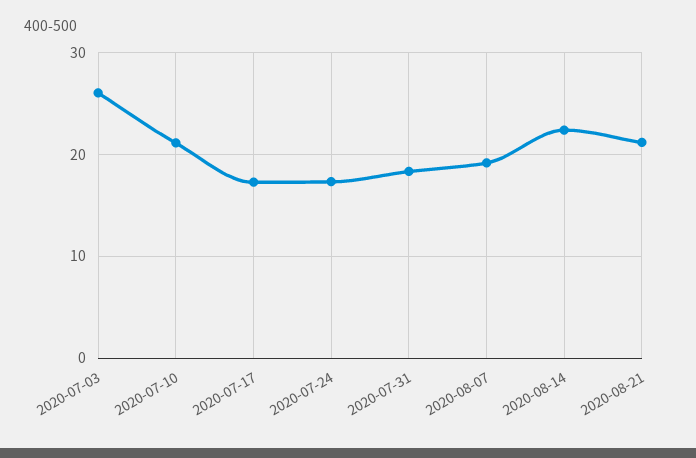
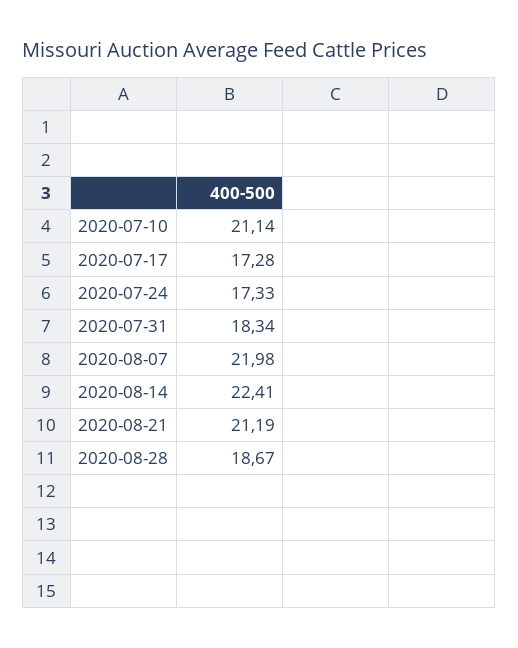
2020-07-03: 26 -> none
2020-08-07: 19 -> 21.98
2020-08-28: none -> 18.67

